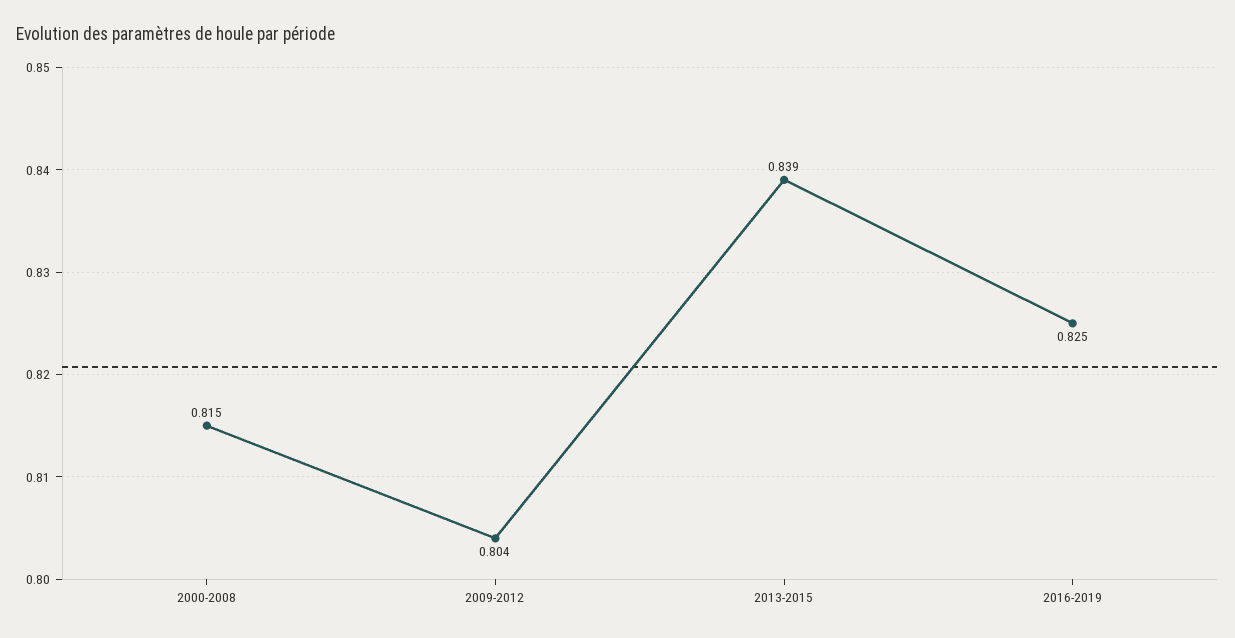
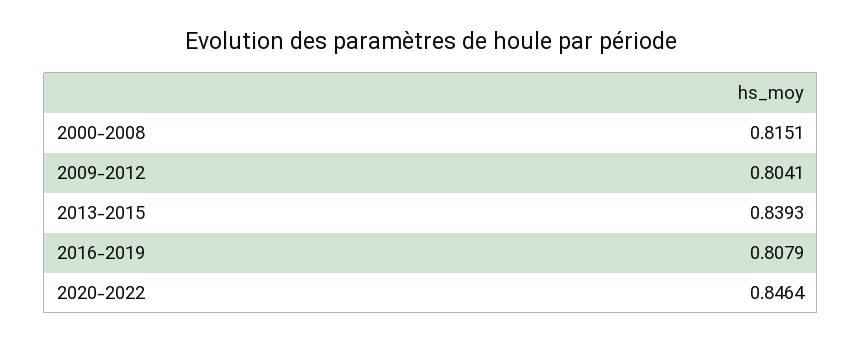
2016-2019: 0.825 -> 0.8079
2020-2022: none -> 0.8464

